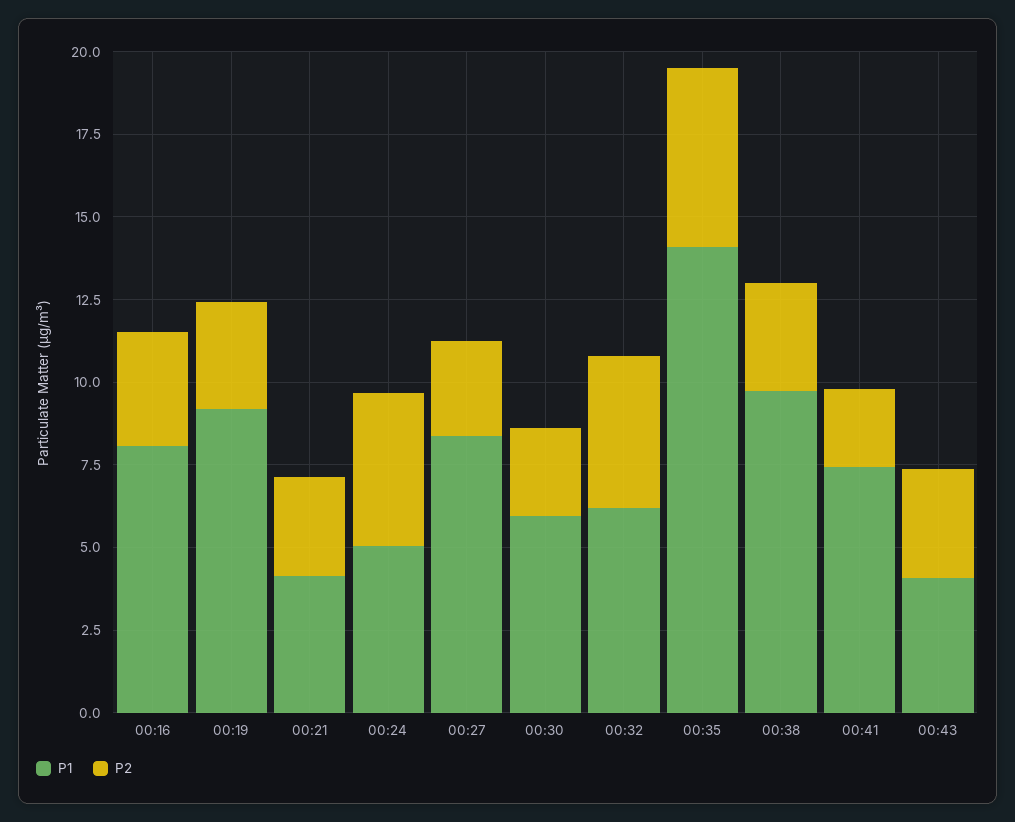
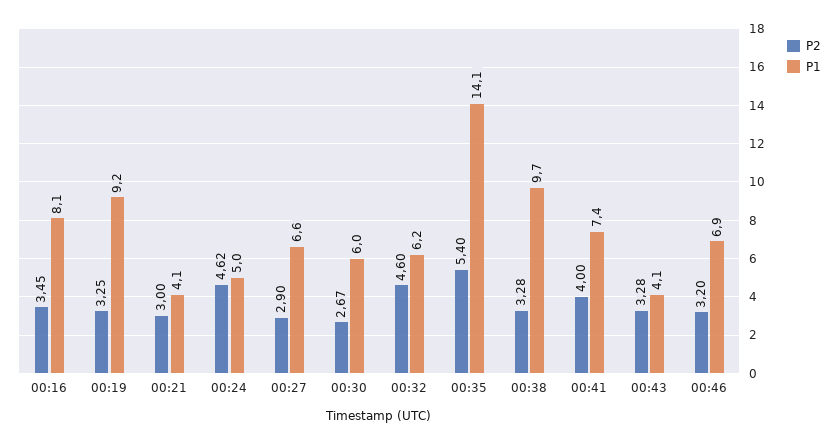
P1, 00:27: 8.5 -> 6.6
P2, 00:41: 2.5 -> 4
P2, 00:46: none -> 3.2
P1, 00:46: none -> 6.9

